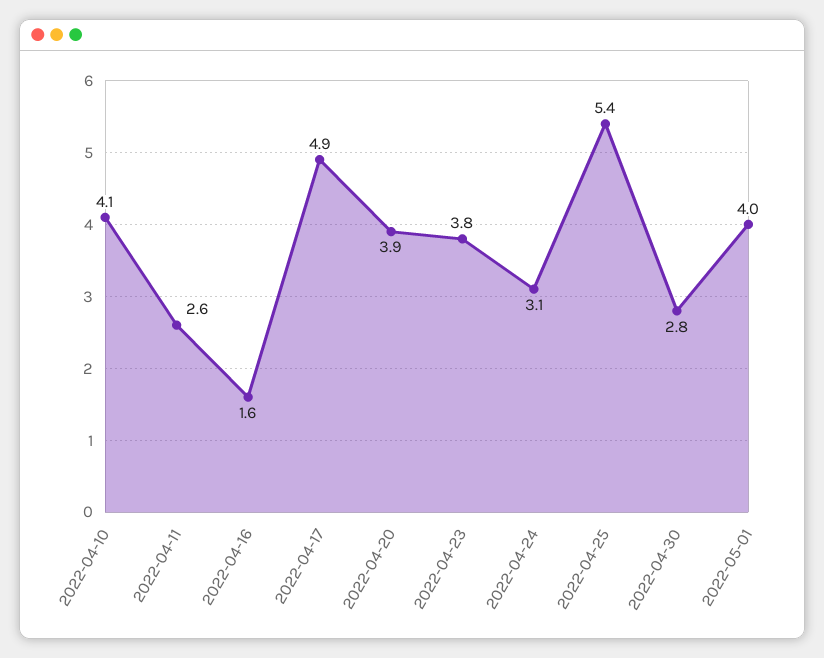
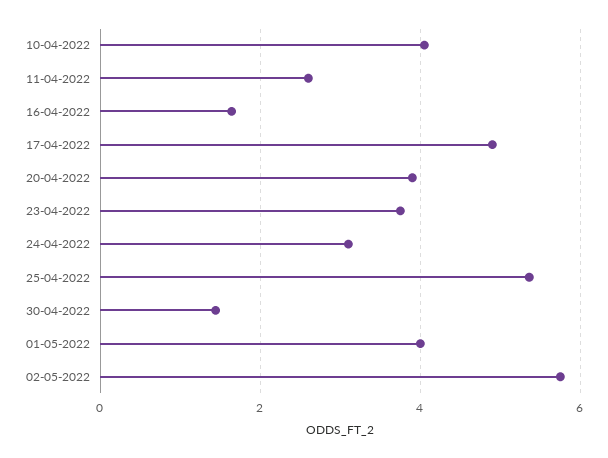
2022-04-30: 2.8 -> 1.4
02-05-2022: none -> 5.8

